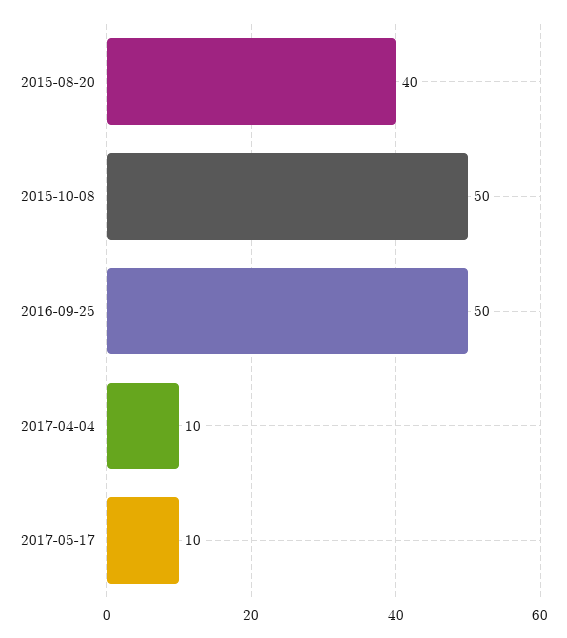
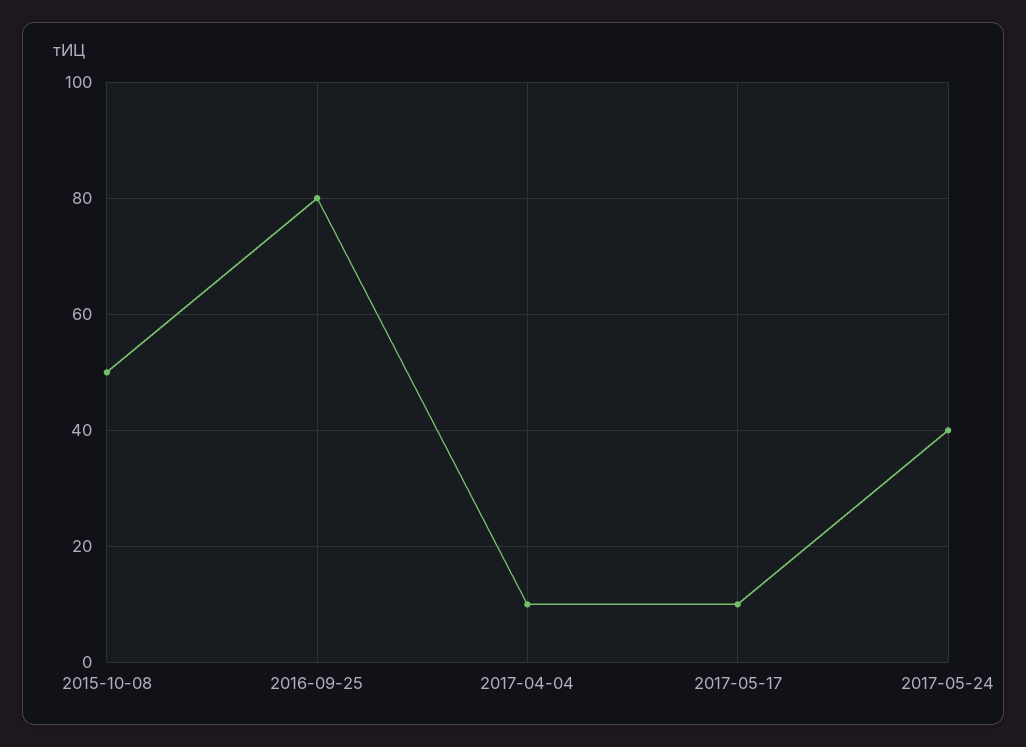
2015-08-20: 40 -> none
2016-09-25: 50 -> 80
2017-05-24: none -> 40

